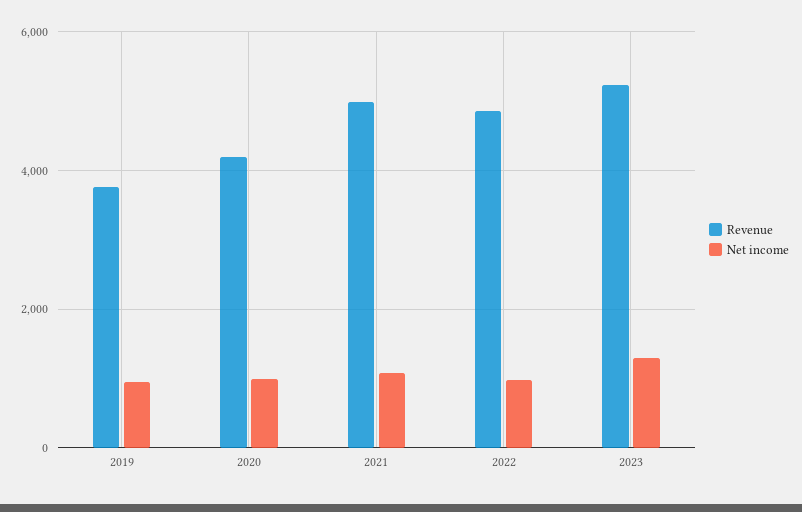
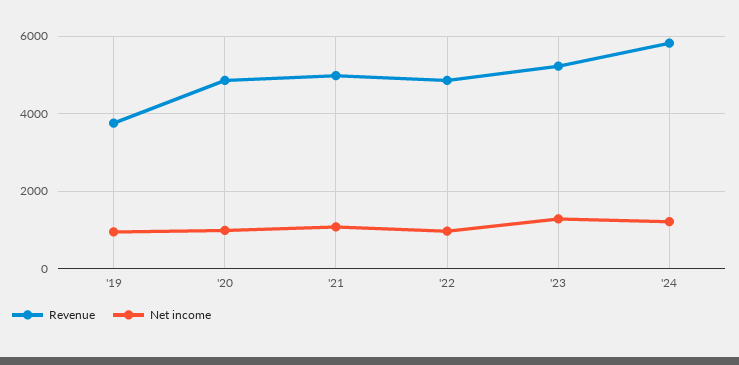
Revenue, 2020: 4200 -> 4800
Revenue, '24: none -> 5800
Net income, '24: none -> 1200

